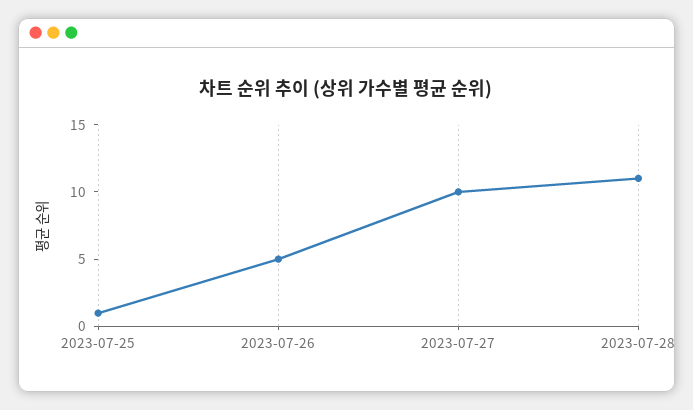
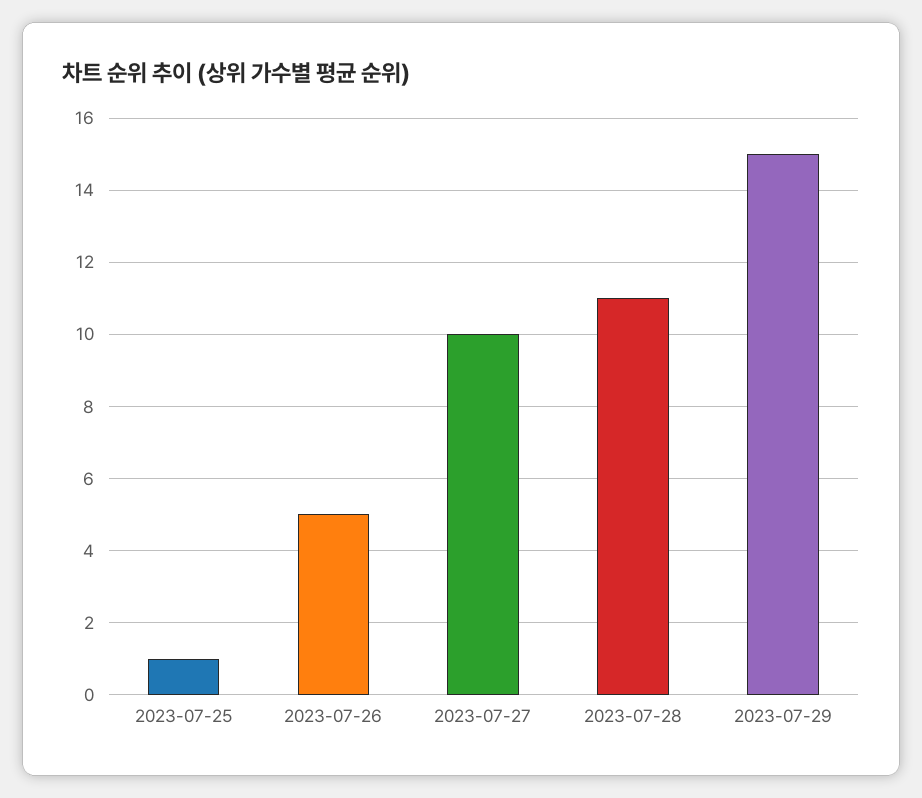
2023-07-29: none -> 15

